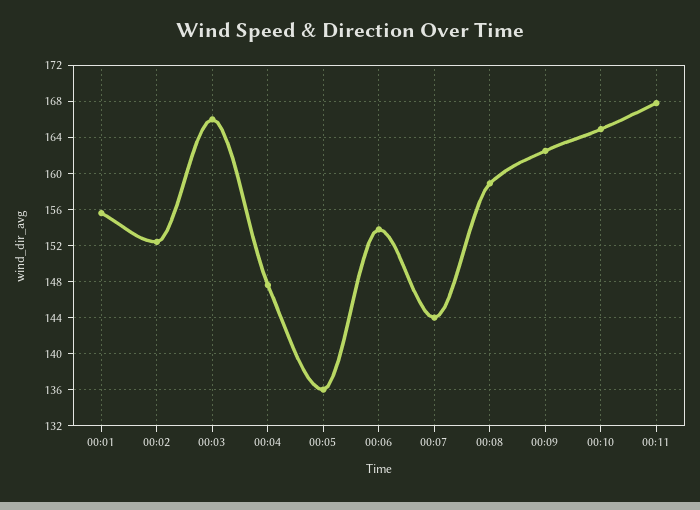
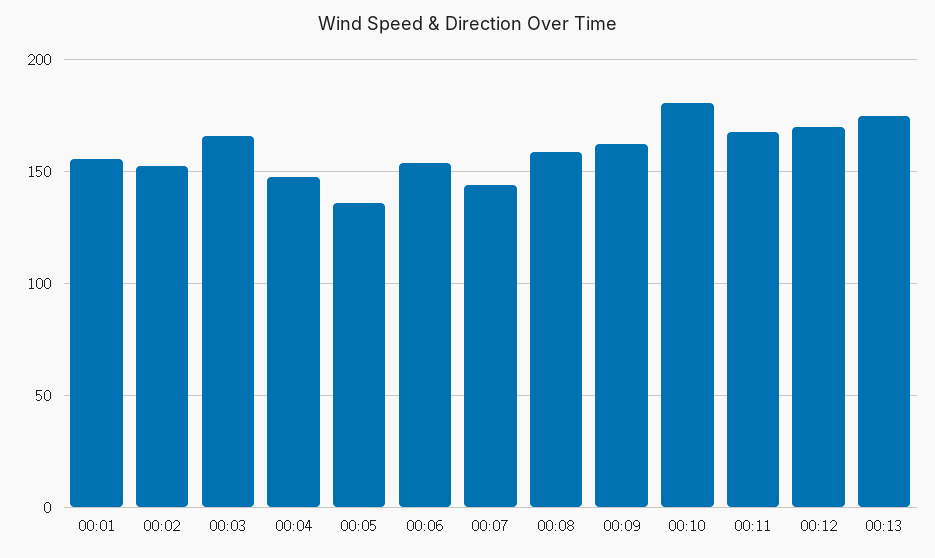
00:10: 165 -> 180
00:12: none -> 170
00:13: none -> 175

